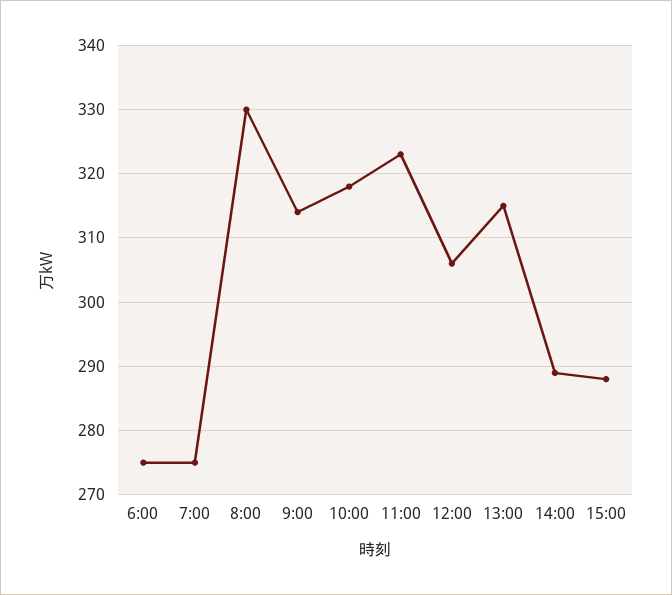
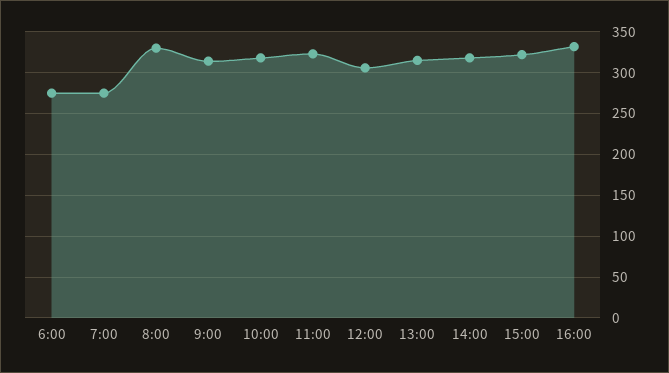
14:00: 289 -> 320
15:00: 288 -> 320
16:00: none -> 330

